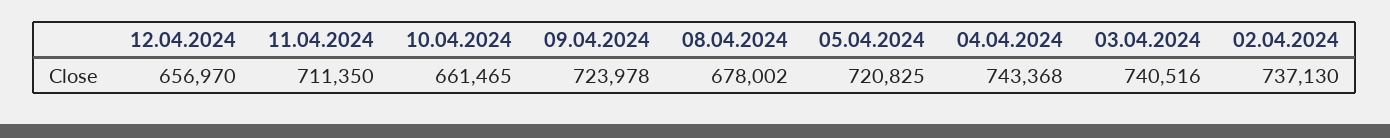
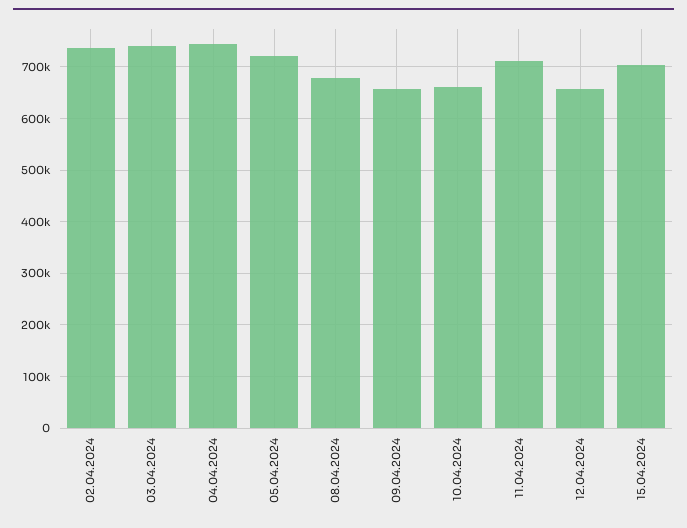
09.04.2024: 723978 -> 660000
15.04.2024: none -> 700000

